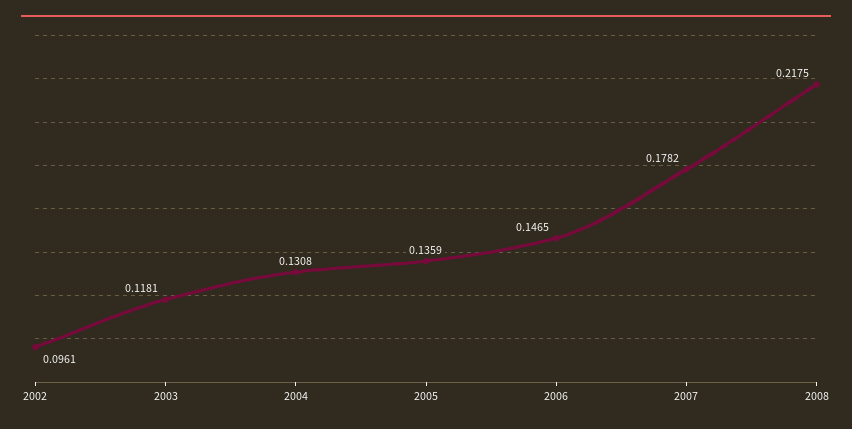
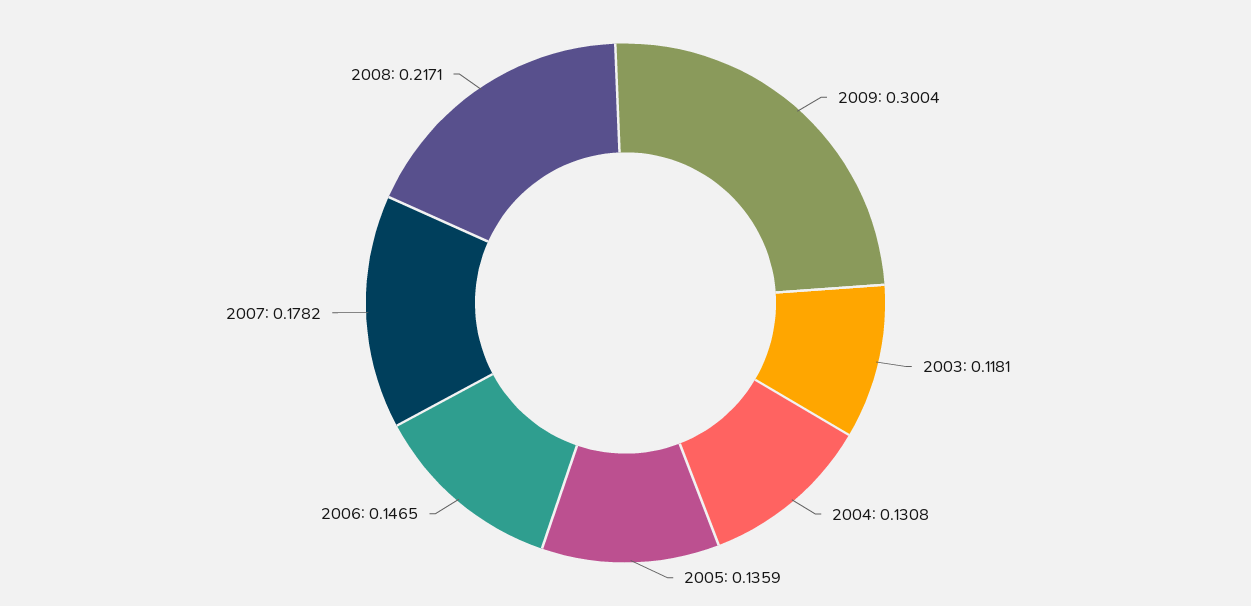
2002: 0.0961 -> none
2008: 0.2175 -> 0.2171
2009: none -> 0.3004

